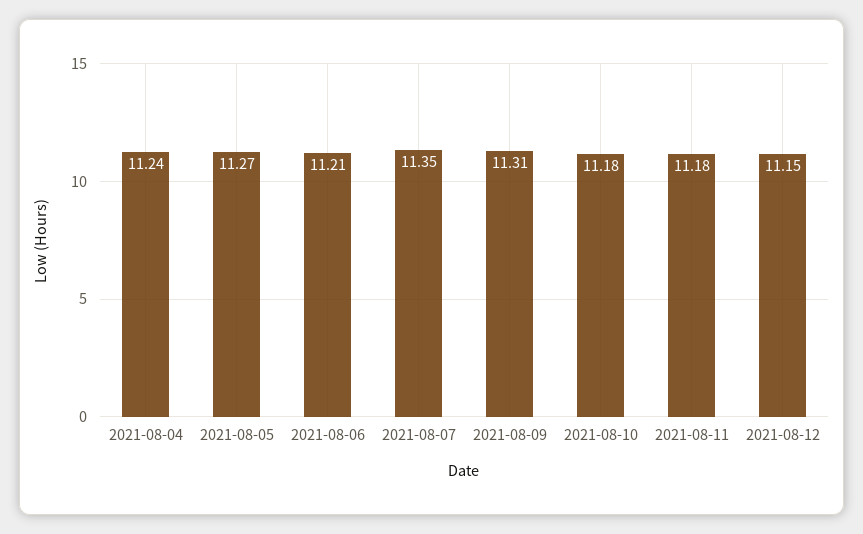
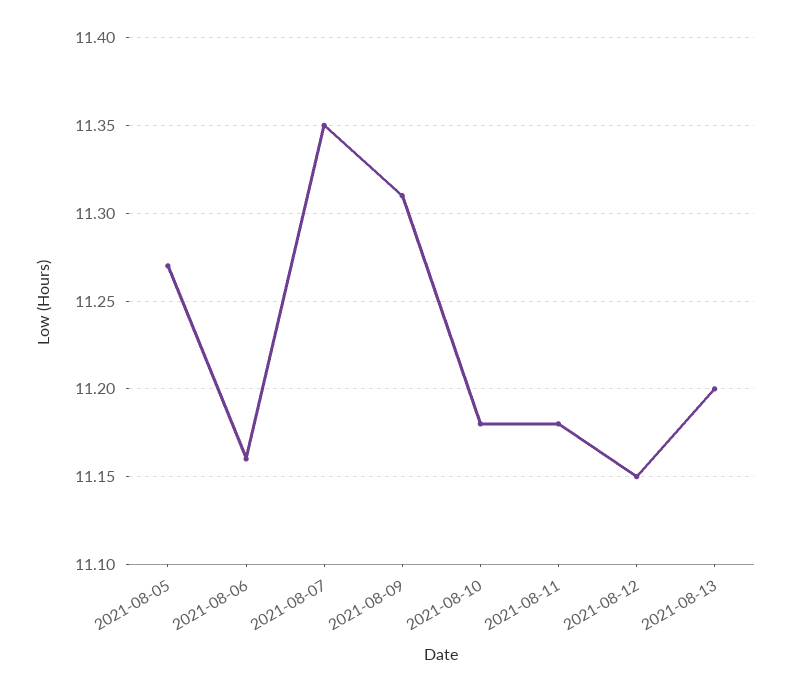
2021-08-04: 11.24 -> none
2021-08-06: 11.21 -> 11.16
2021-08-13: none -> 11.2

